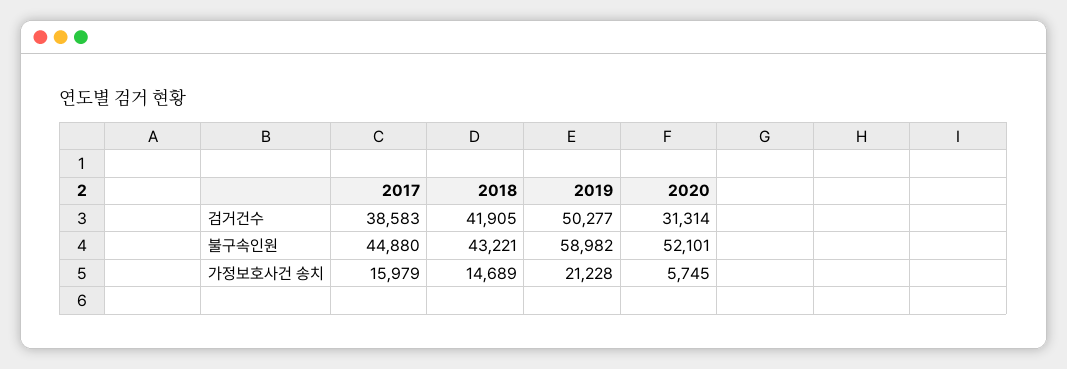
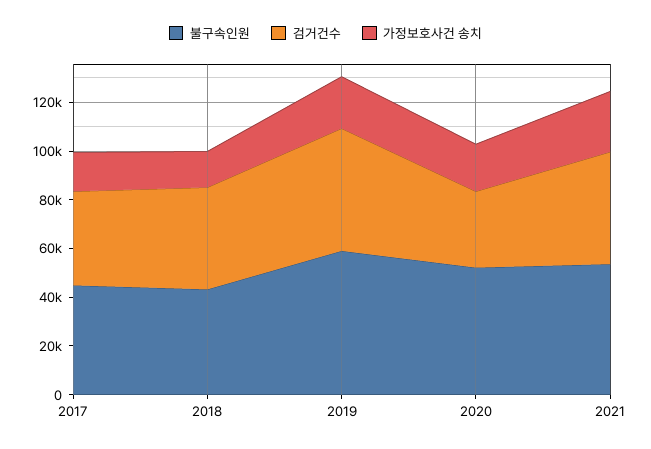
가정보호사건 송치, 2020: 5745 -> 20000
불구속인원, 2021: none -> 55000
검거건수, 2021: none -> 45000
가정보호사건 송치, 2021: none -> 25000

